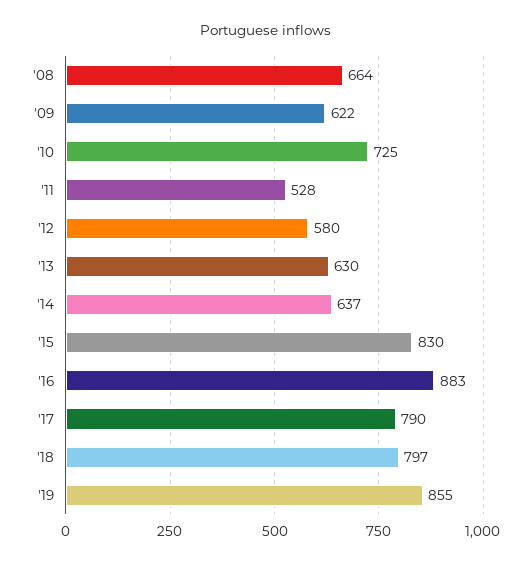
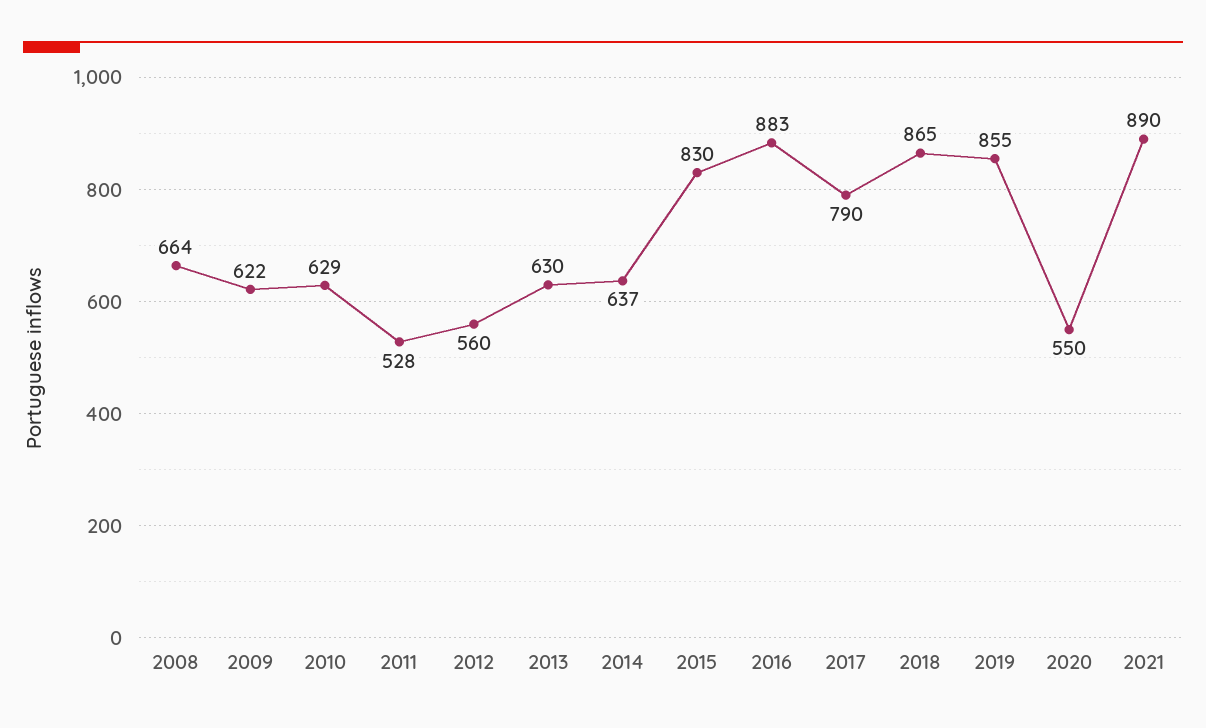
'10: 725 -> 629
'12: 580 -> 560
'18: 797 -> 865
2020: none -> 550
2021: none -> 890

